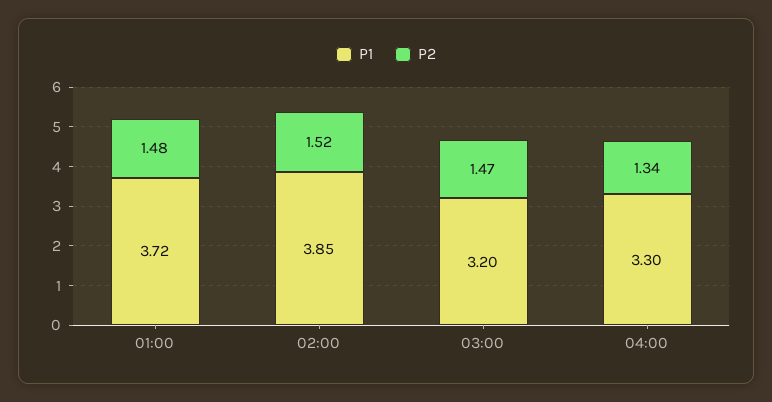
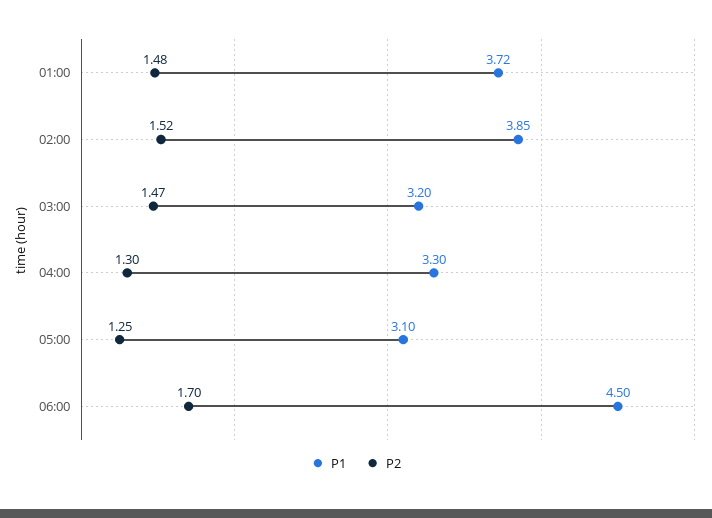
P2, 04:00: 1.34 -> 1.3
P1, 05:00: none -> 3.1
P2, 05:00: none -> 1.25
P1, 06:00: none -> 4.5
P2, 06:00: none -> 1.7

